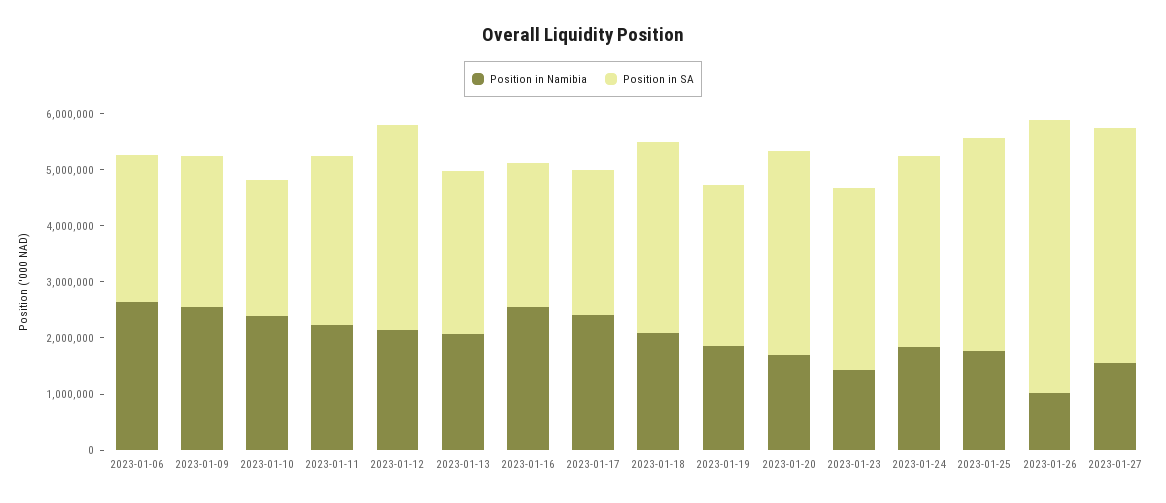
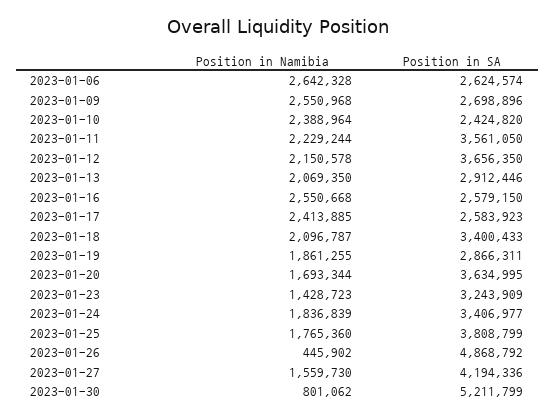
Position in SA, 2023-01-11: 3000000 -> 3561050
Position in Namibia, 2023-01-26: 1000000 -> 445902
Position in Namibia, 2023-01-30: none -> 801062
Position in SA, 2023-01-30: none -> 5211799

